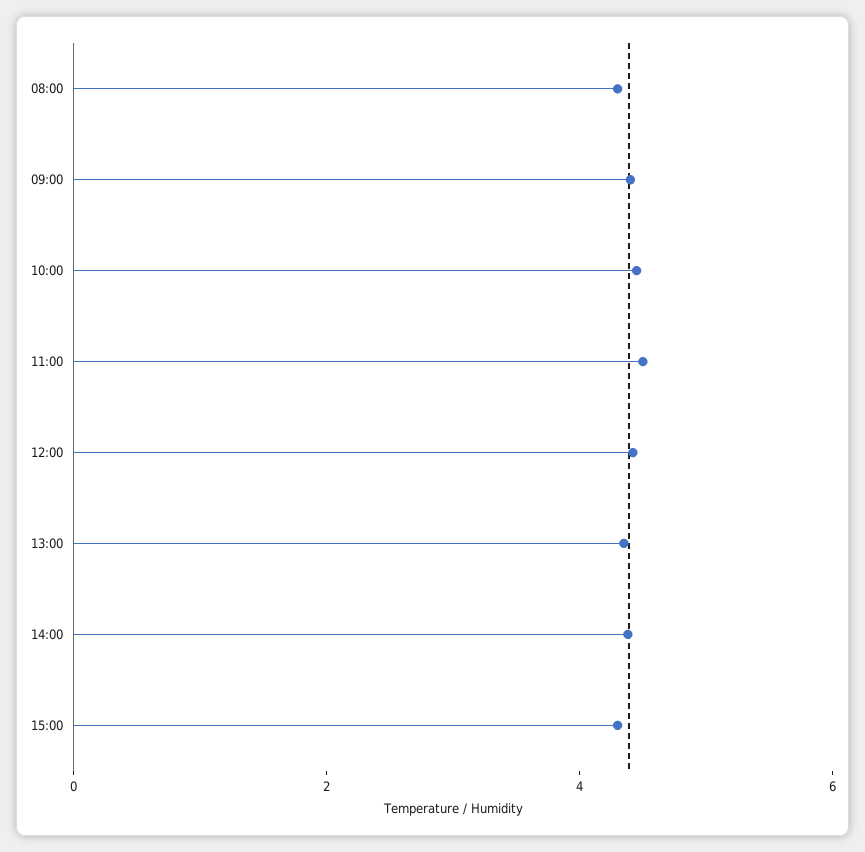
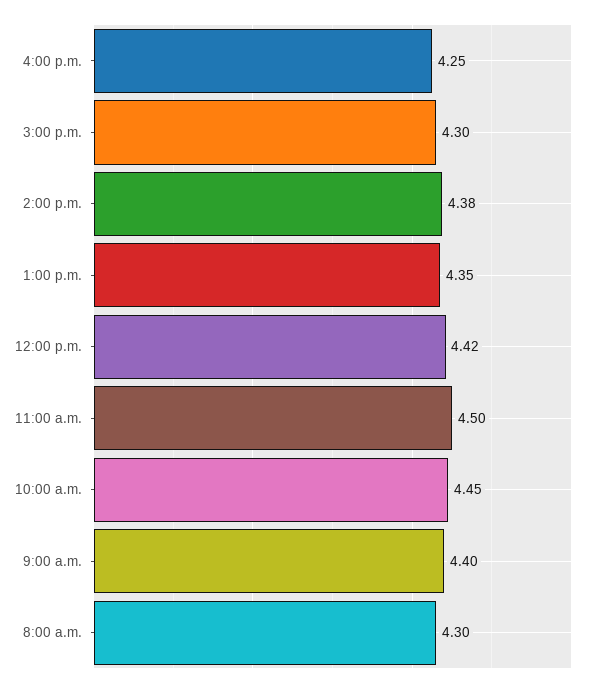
4:00 p.m.: none -> 4.25

